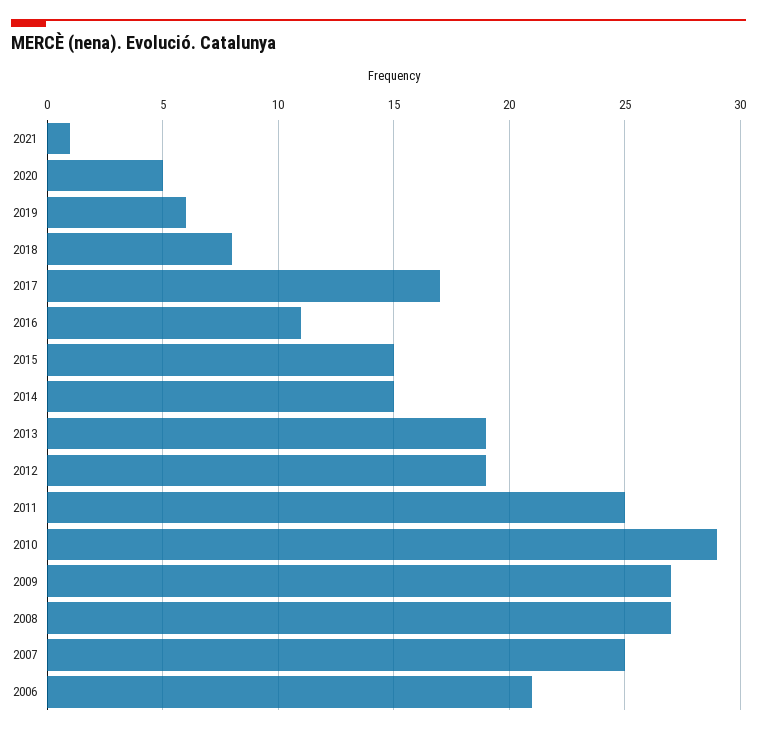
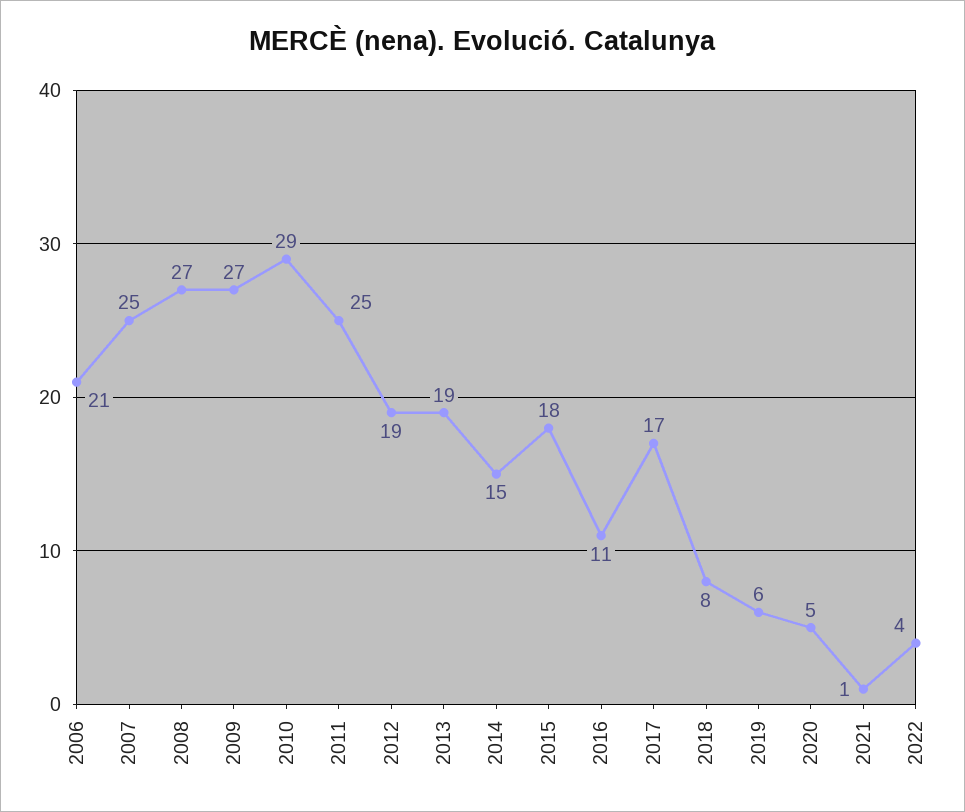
2015: 15 -> 18
2022: none -> 4

